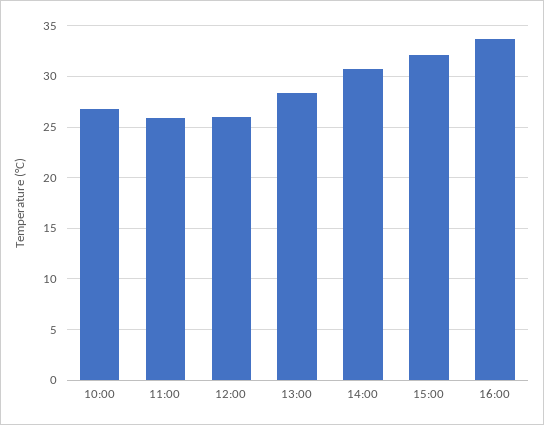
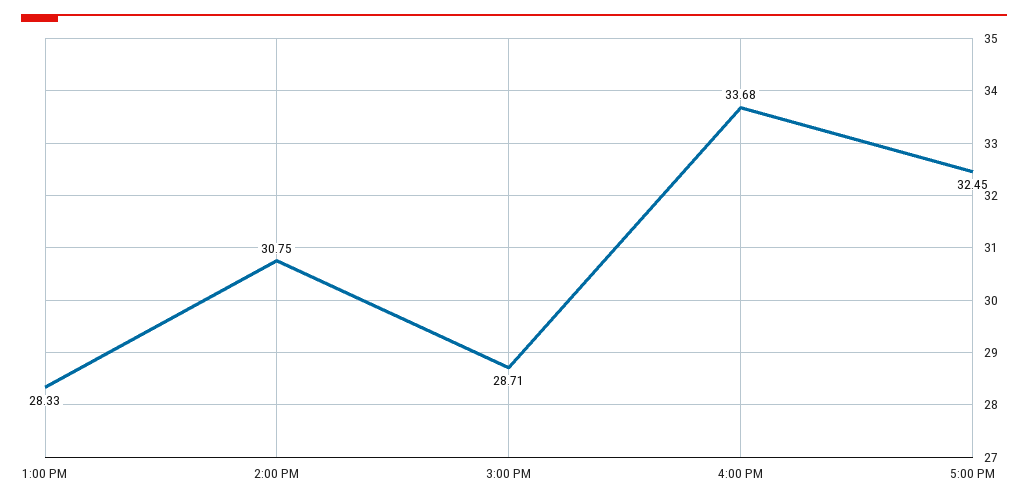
10:00: 27 -> none
11:00: 26 -> none
12:00: 26 -> none
15:00: 32 -> 28.71
5:00 PM: none -> 32.45

